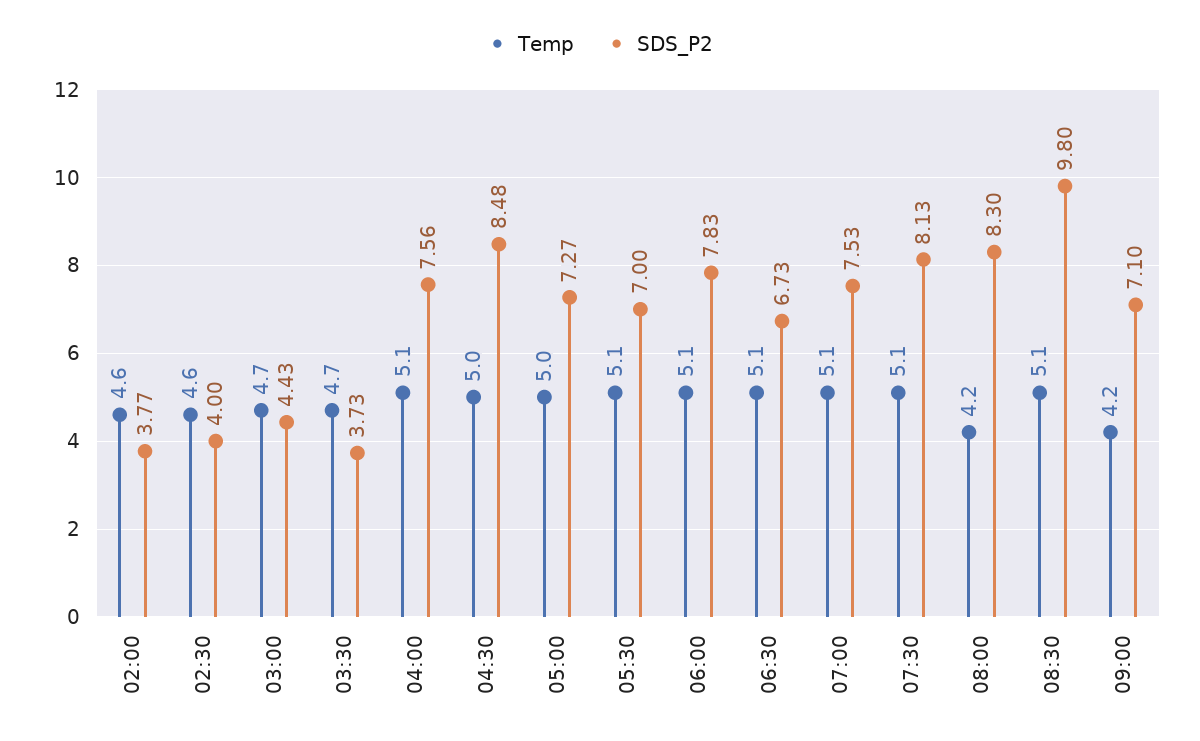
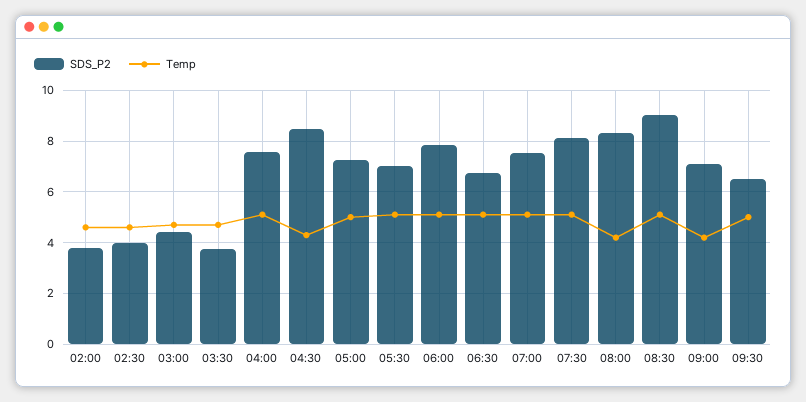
Temp, 04:30: 5 -> 4.25
SDS_P2, 08:30: 9.8 -> 9
SDS_P2, 09:30: none -> 6.5
Temp, 09:30: none -> 5

